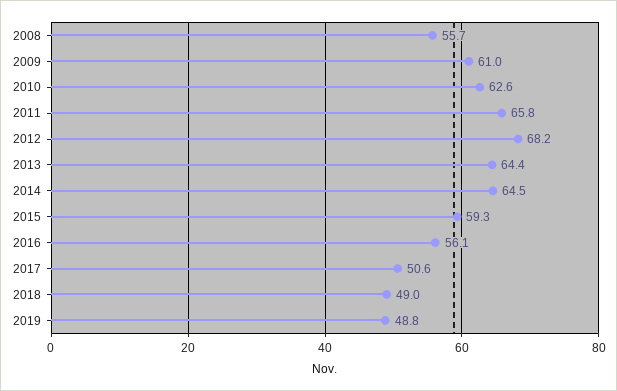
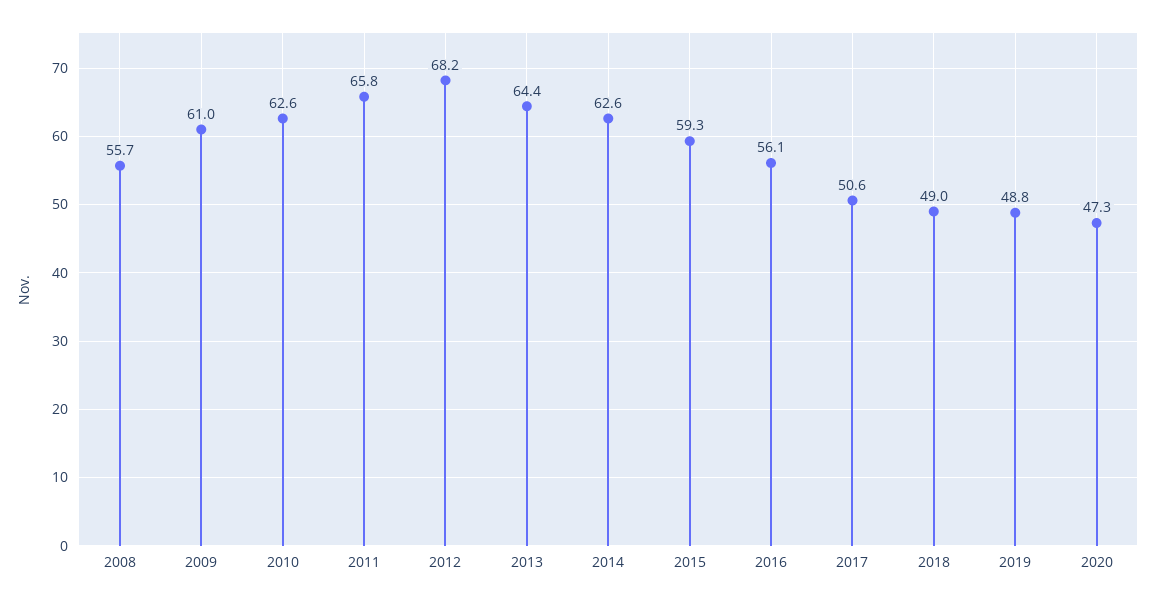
2014: 64.5 -> 62.6
2020: none -> 47.3

